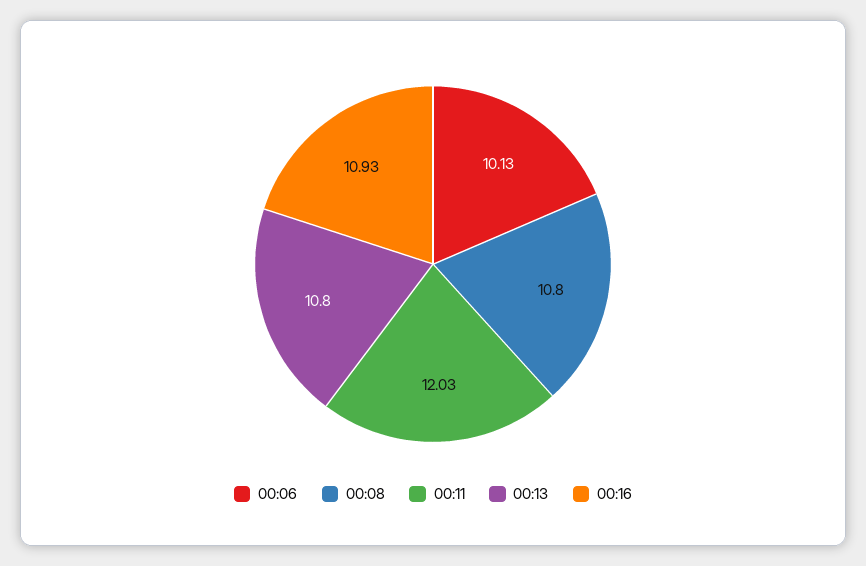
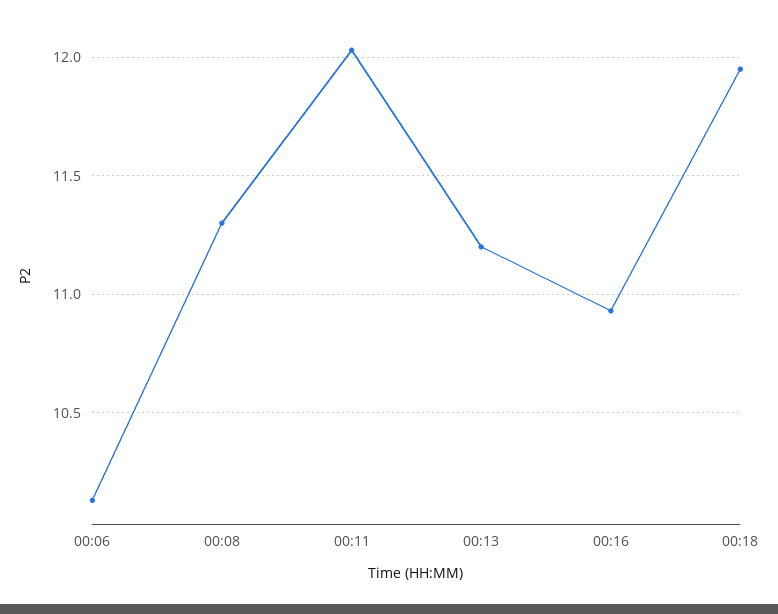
00:08: 10.8 -> 11.3
00:13: 10.8 -> 11.2
00:18: none -> 11.95

